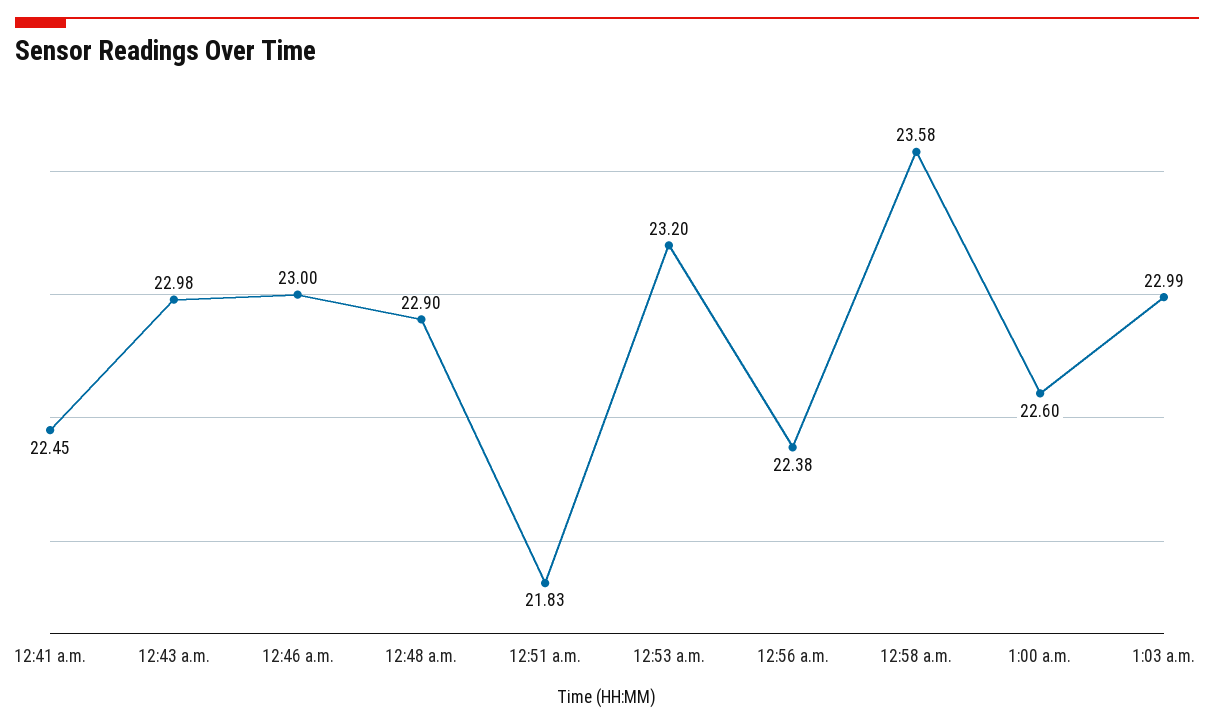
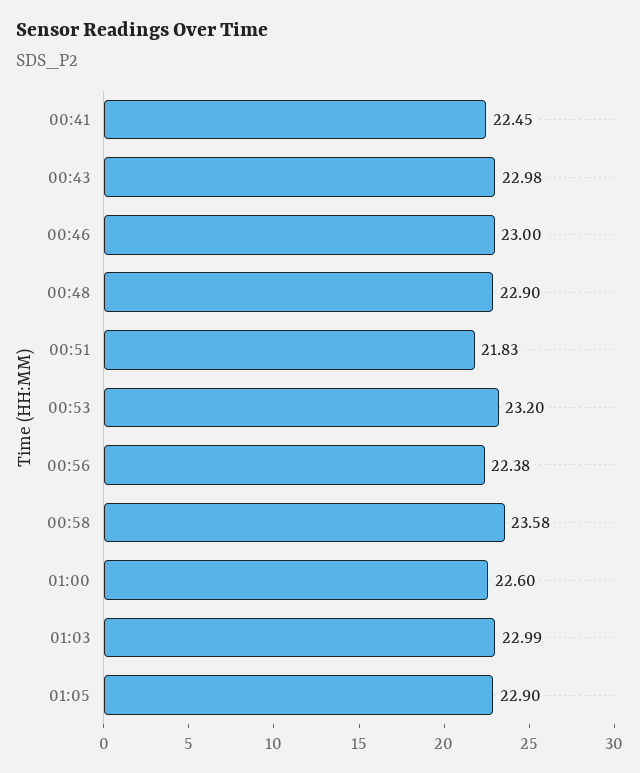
01:05: none -> 22.9

